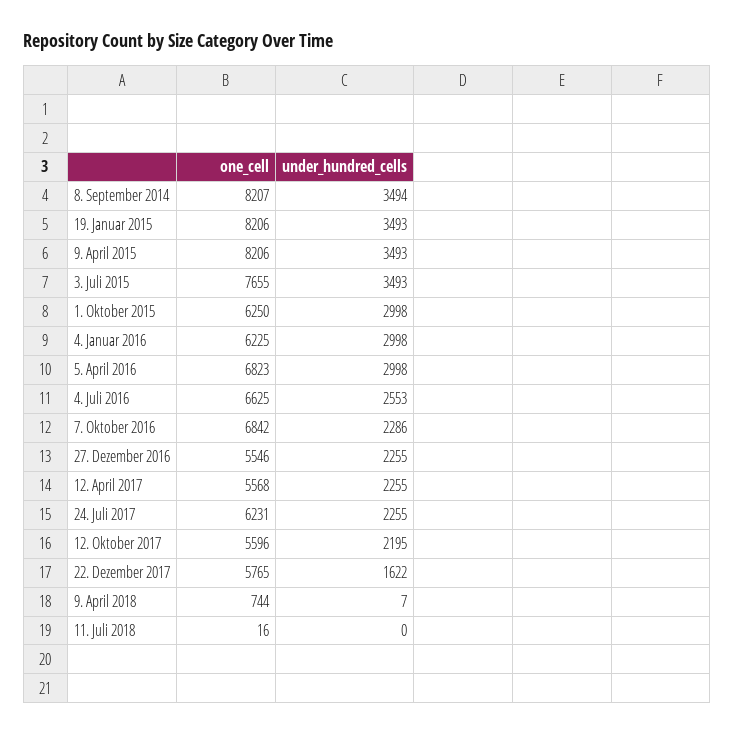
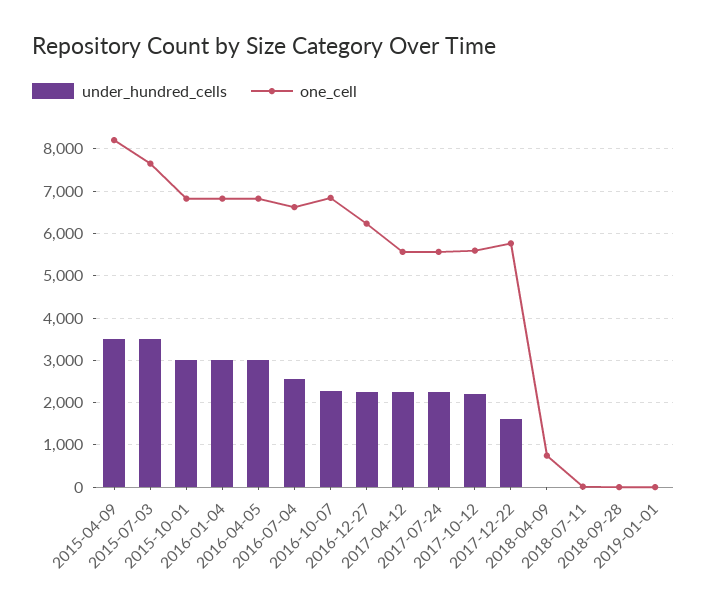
one_cell, 8. September 2014: 8207 -> none
under_hundred_cells, 8. September 2014: 3494 -> none
one_cell, 19. Januar 2015: 8206 -> none
under_hundred_cells, 19. Januar 2015: 3493 -> none
one_cell, 1. Oktober 2015: 6250 -> 6800
one_cell, 4. Januar 2016: 6225 -> 6800
one_cell, 27. Dezember 2016: 5546 -> 6200
one_cell, 24. Juli 2017: 6231 -> 5600
under_hundred_cells, 2018-09-28: none -> 0
one_cell, 2018-09-28: none -> 0
under_hundred_cells, 2019-01-01: none -> 0
one_cell, 2019-01-01: none -> 0

